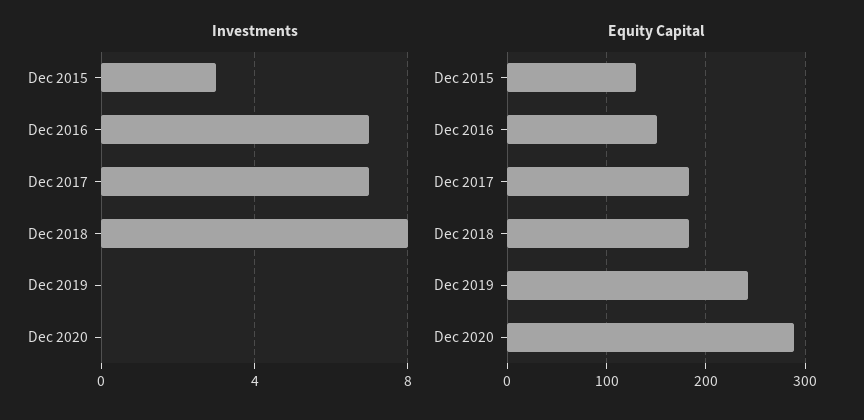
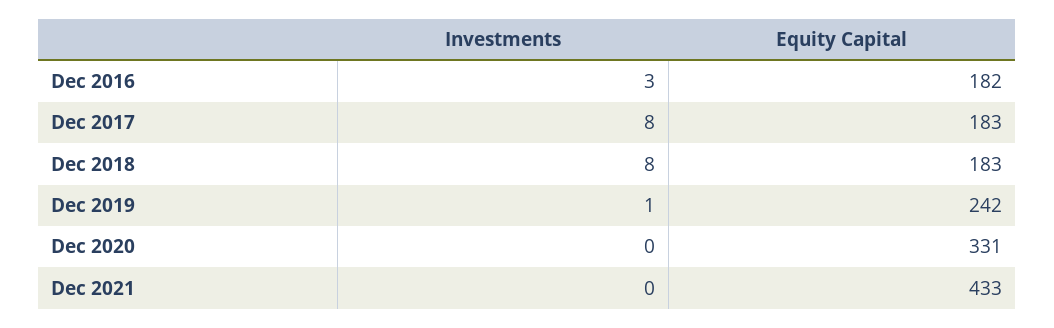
Investments, Dec 2015: 3 -> none
Investments, Dec 2016: 7 -> 3
Investments, Dec 2017: 7 -> 8
Investments, Dec 2019: 0 -> 1
Equity Capital, Dec 2015: 130 -> none
Equity Capital, Dec 2016: 150 -> 182
Equity Capital, Dec 2020: 290 -> 331
Investments, Dec 2021: none -> 0
Equity Capital, Dec 2021: none -> 433

